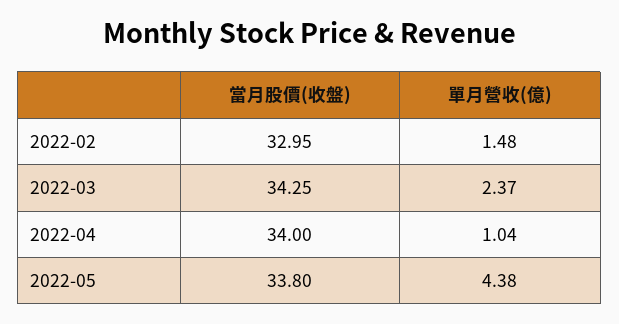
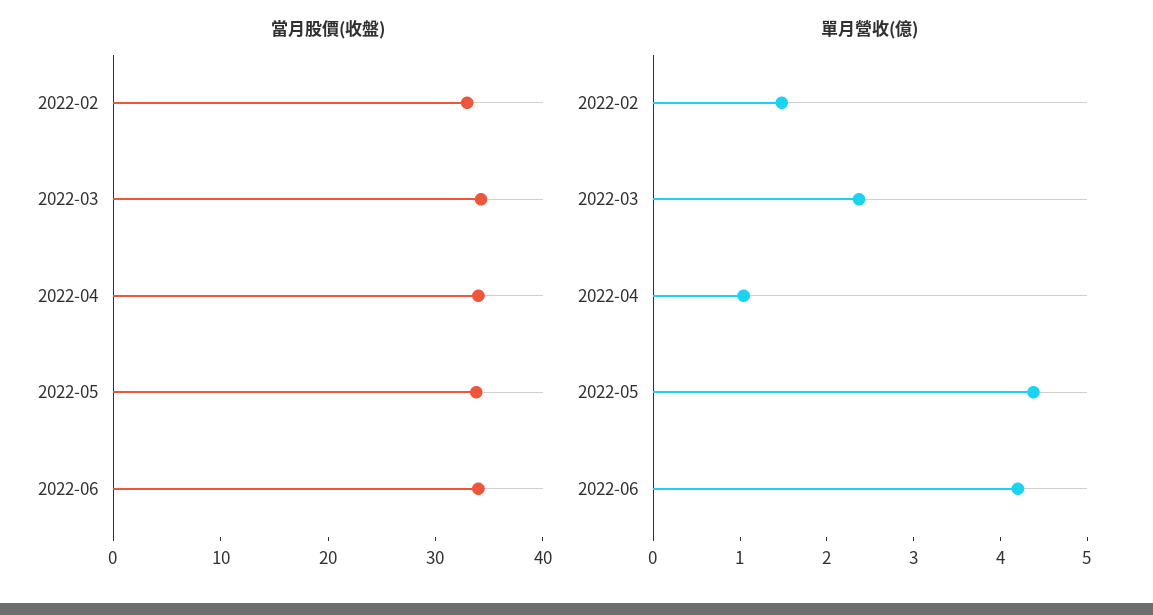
當月股價(收盤), 2022-06: none -> 34
單月營收(億), 2022-06: none -> 4.2

